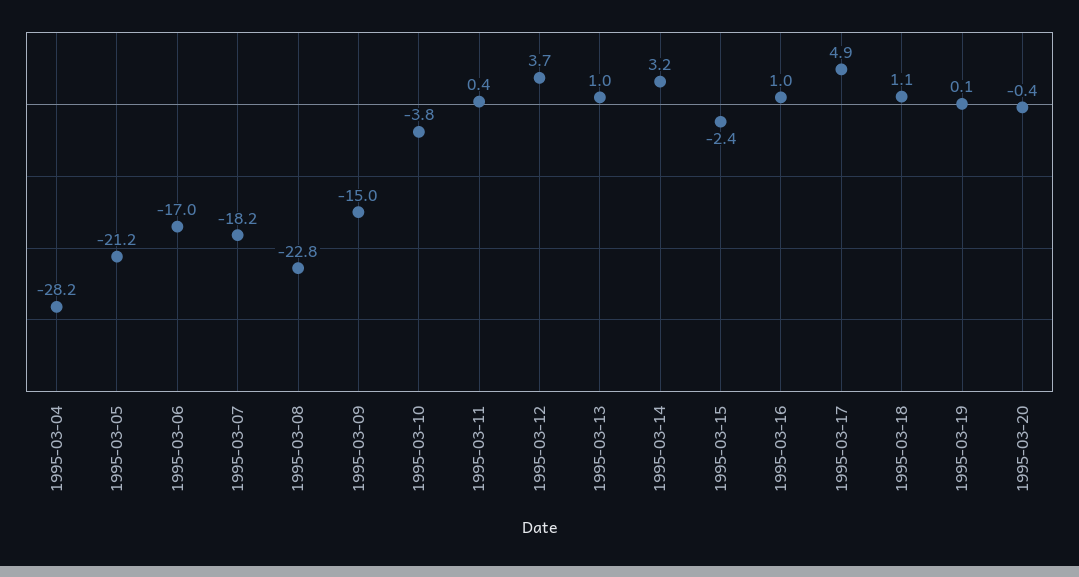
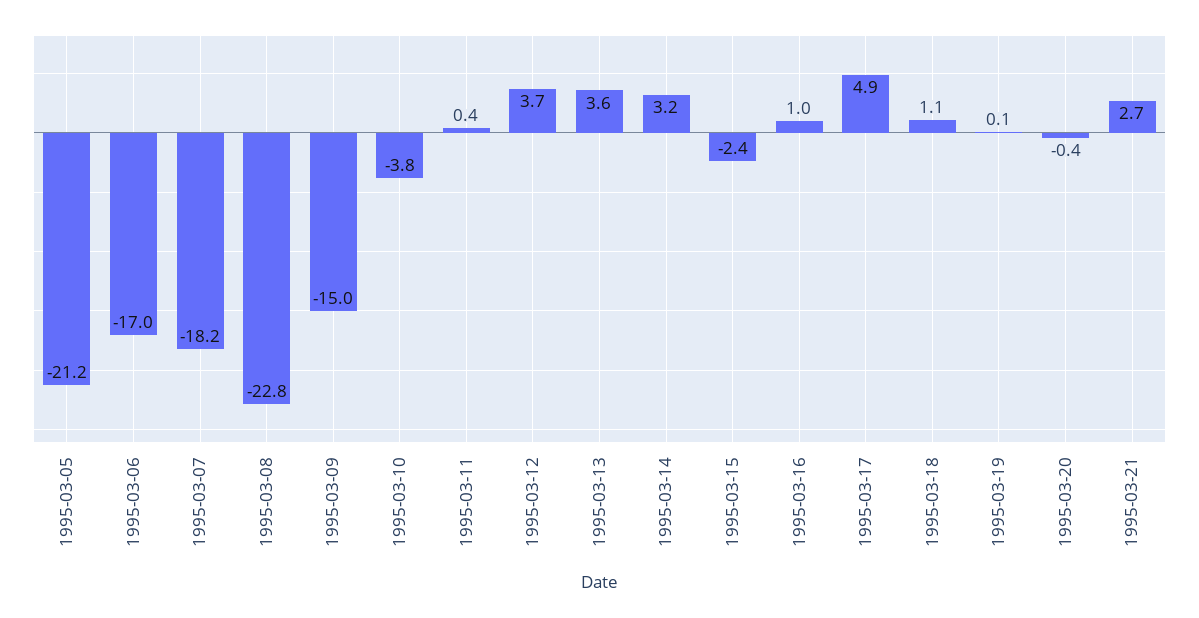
1995-03-04: -28.2 -> none
1995-03-13: 1 -> 3.6
1995-03-21: none -> 2.7

